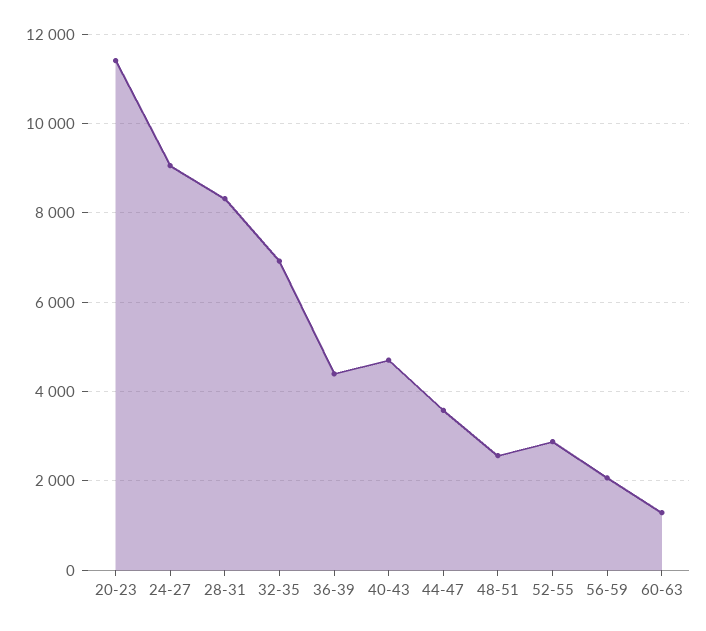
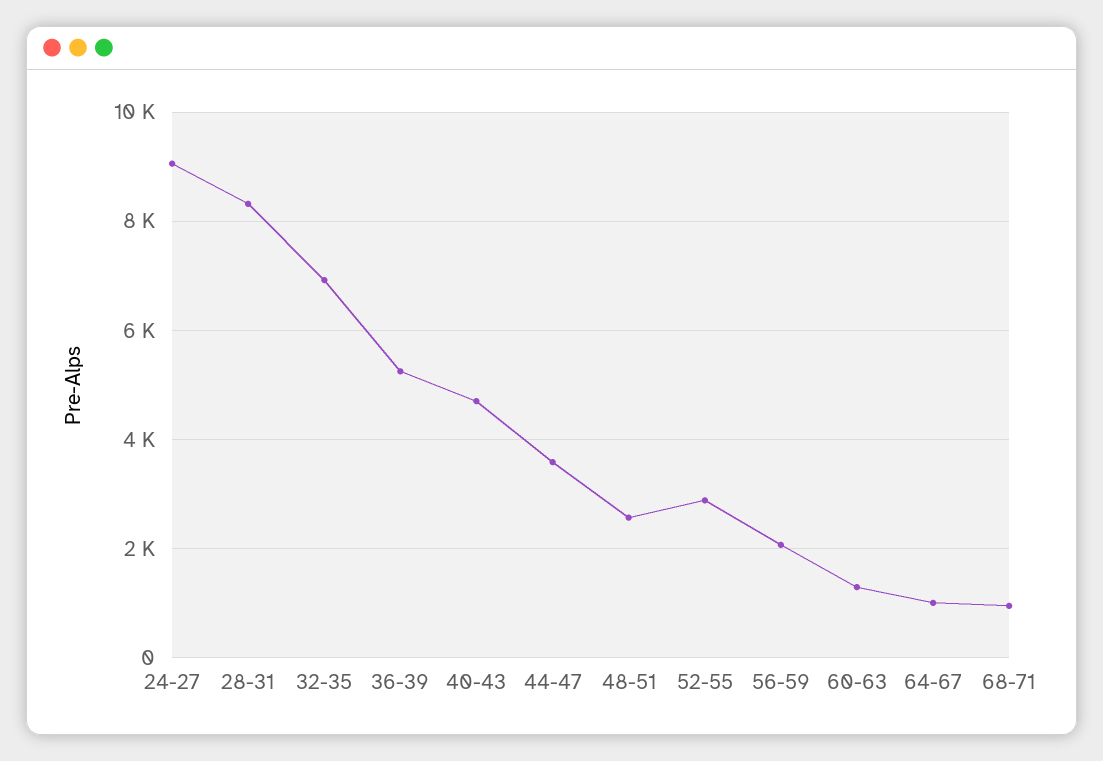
20-23: 11400 -> none
36-39: 4400 -> 5200
64-67: none -> 1000
68-71: none -> 1000

